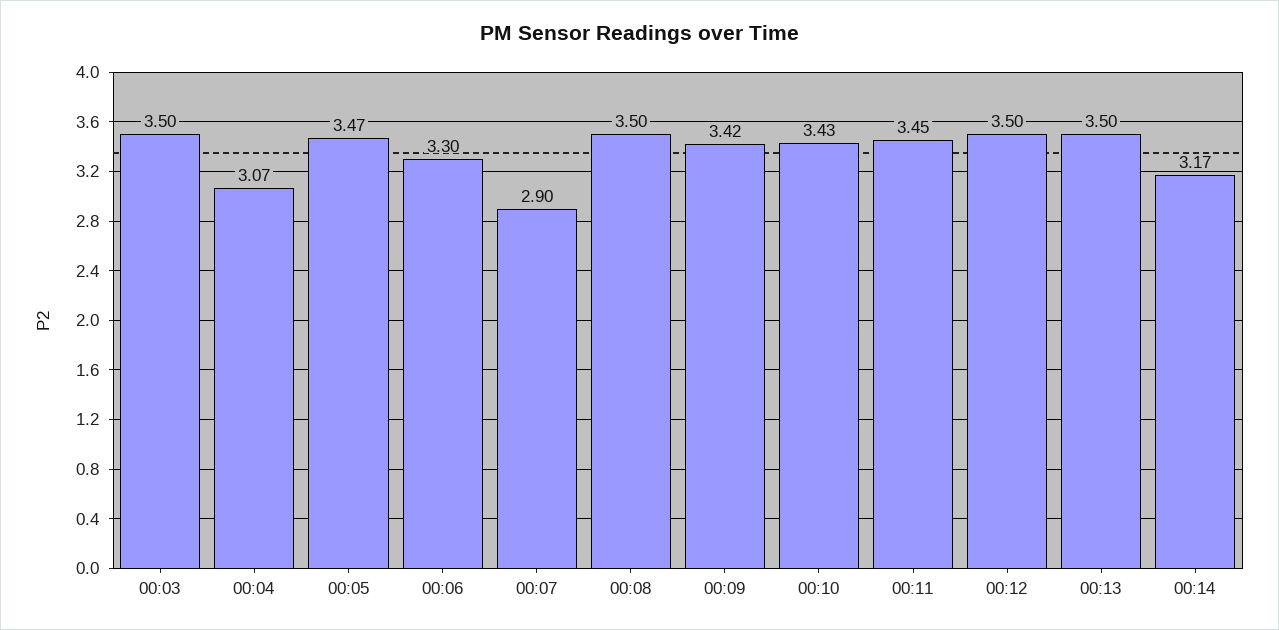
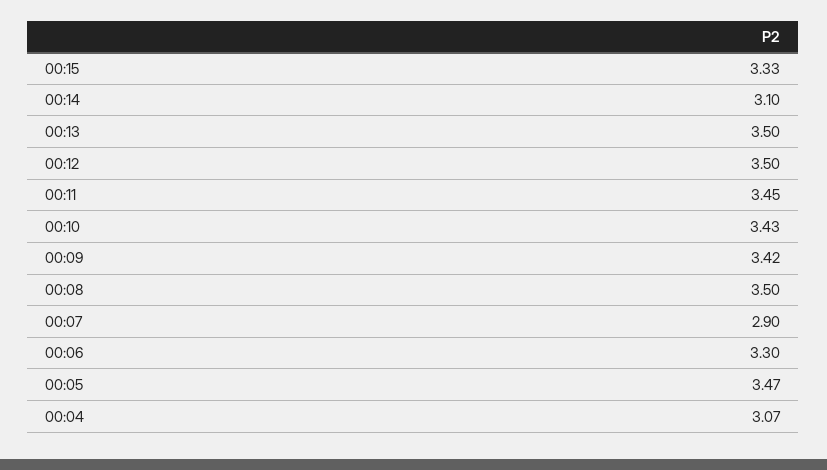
00:03: 3.5 -> none
00:14: 3.17 -> 3.1
00:15: none -> 3.33

